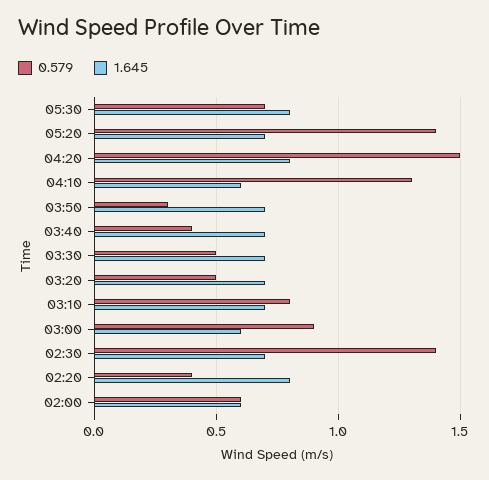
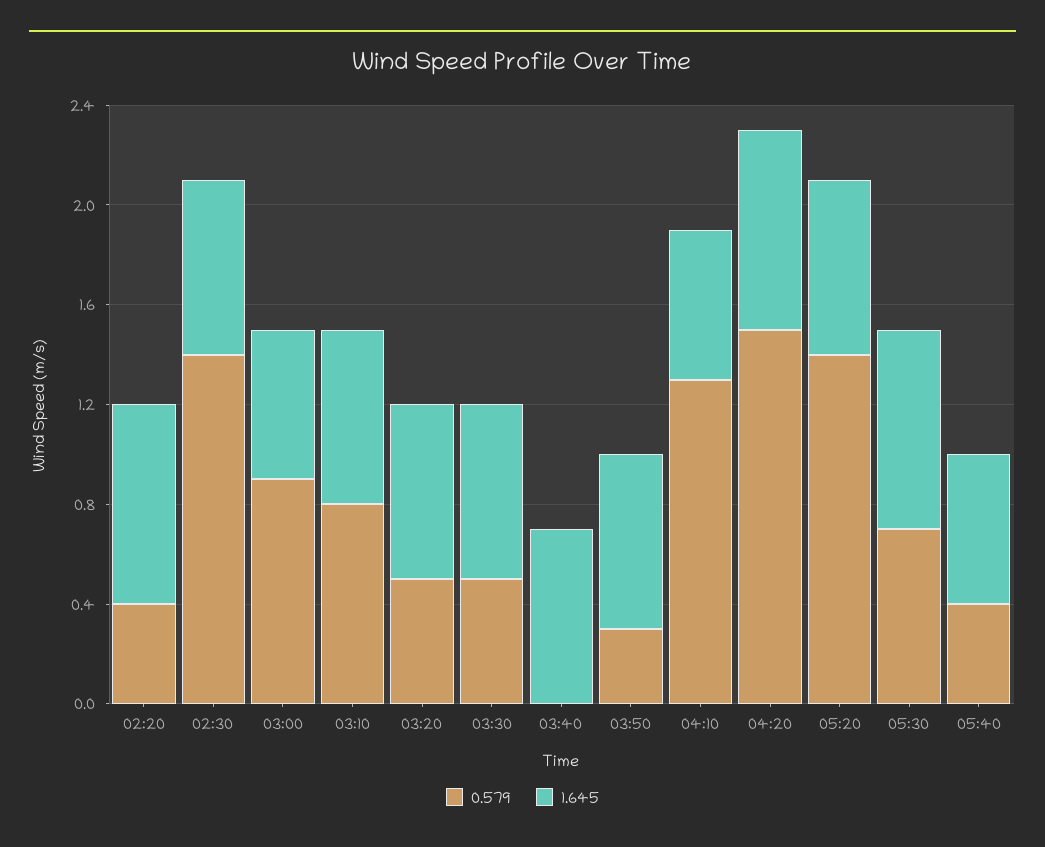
0.579, 03:40: 0.4 -> 0
0.579, 02:00: 0.6 -> none
1.645, 02:00: 0.6 -> none
0.579, 05:40: none -> 0.4
1.645, 05:40: none -> 0.6

